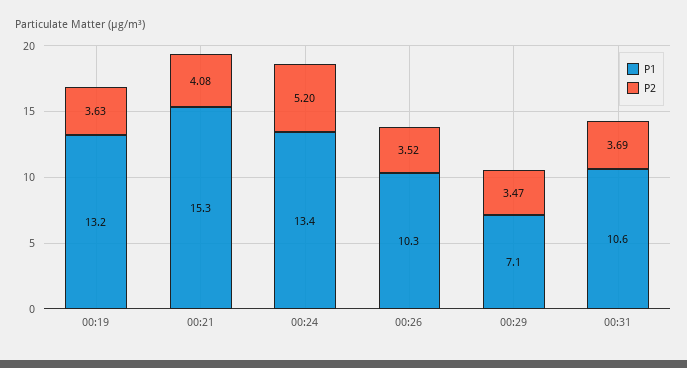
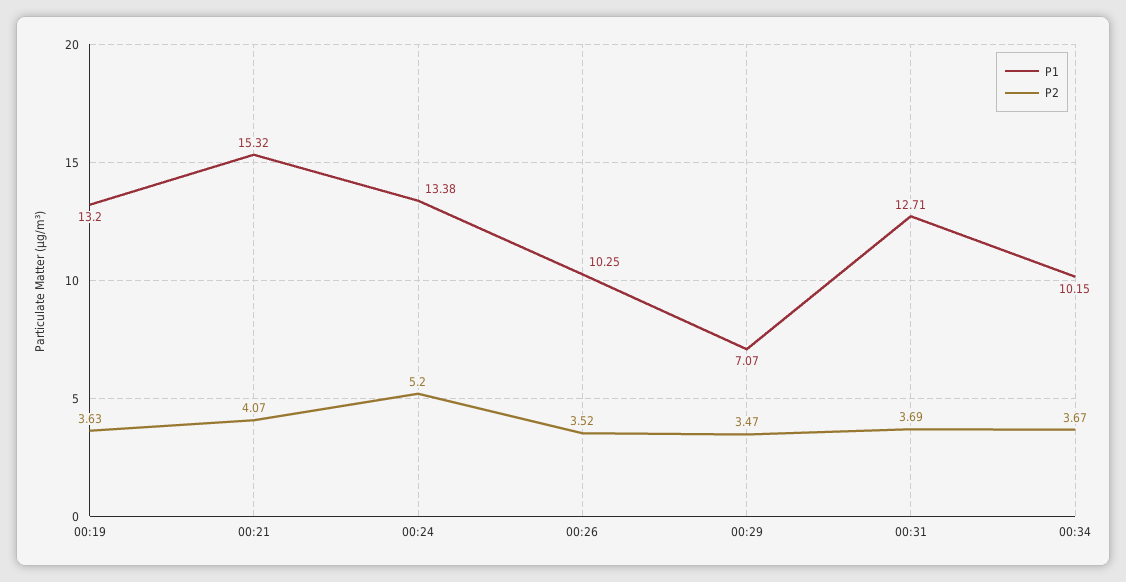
P2, 00:21: 4.08 -> 4.07
P1, 00:31: 10.6 -> 12.71
P1, 00:34: none -> 10.15
P2, 00:34: none -> 3.67

